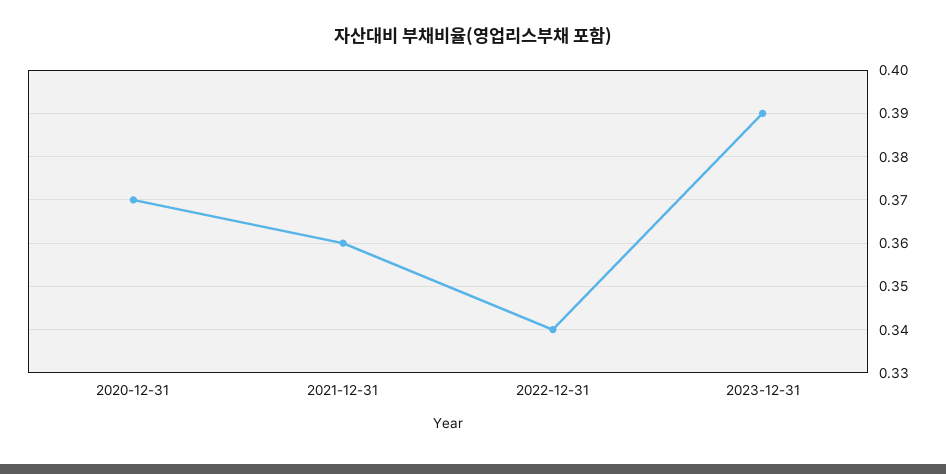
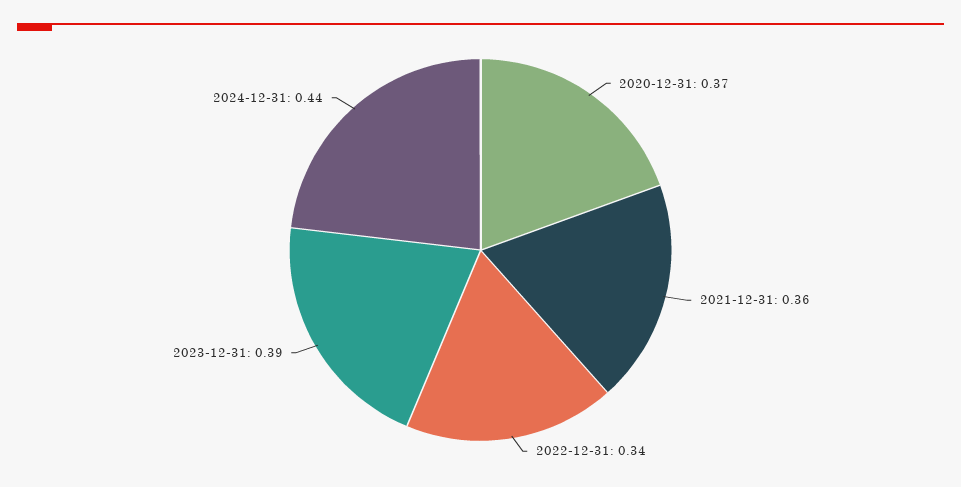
2024-12-31: none -> 0.44

